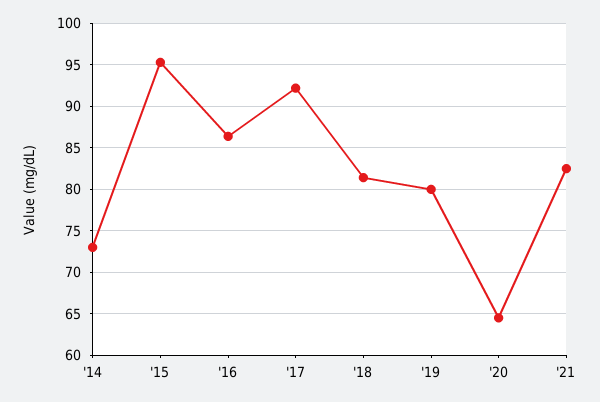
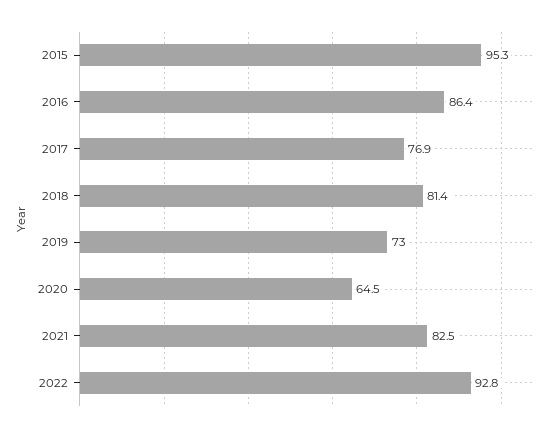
'14: 73 -> none
'17: 92 -> 76.9
'19: 80 -> 73
2022: none -> 92.8

